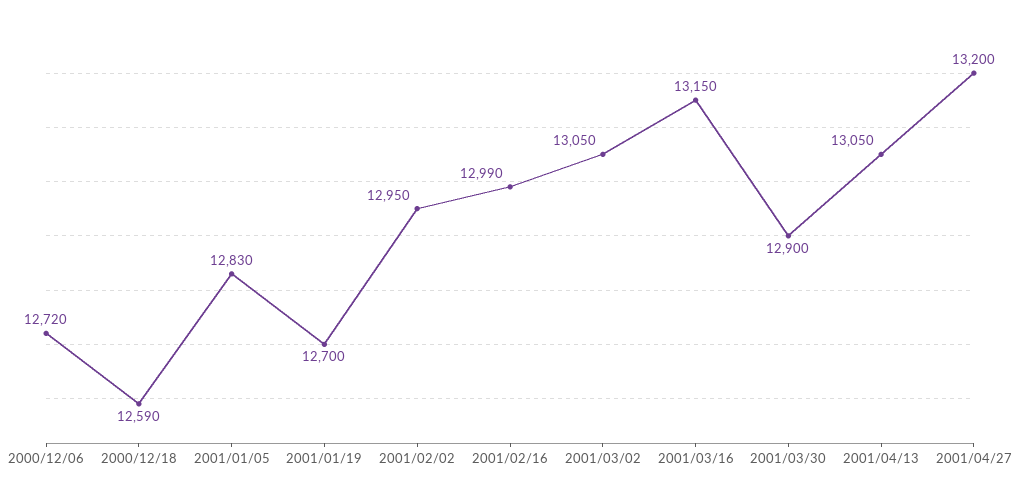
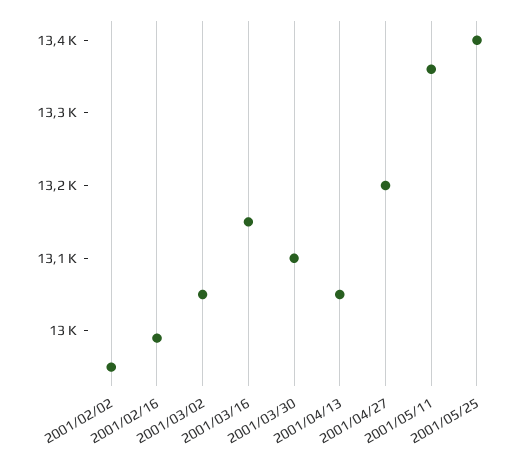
2000/12/06: 12720 -> none
2000/12/18: 12590 -> none
2001/01/05: 12830 -> none
2001/01/19: 12700 -> none
2001/03/30: 12900 -> 13100
2001/05/11: none -> 13360
2001/05/25: none -> 13400

